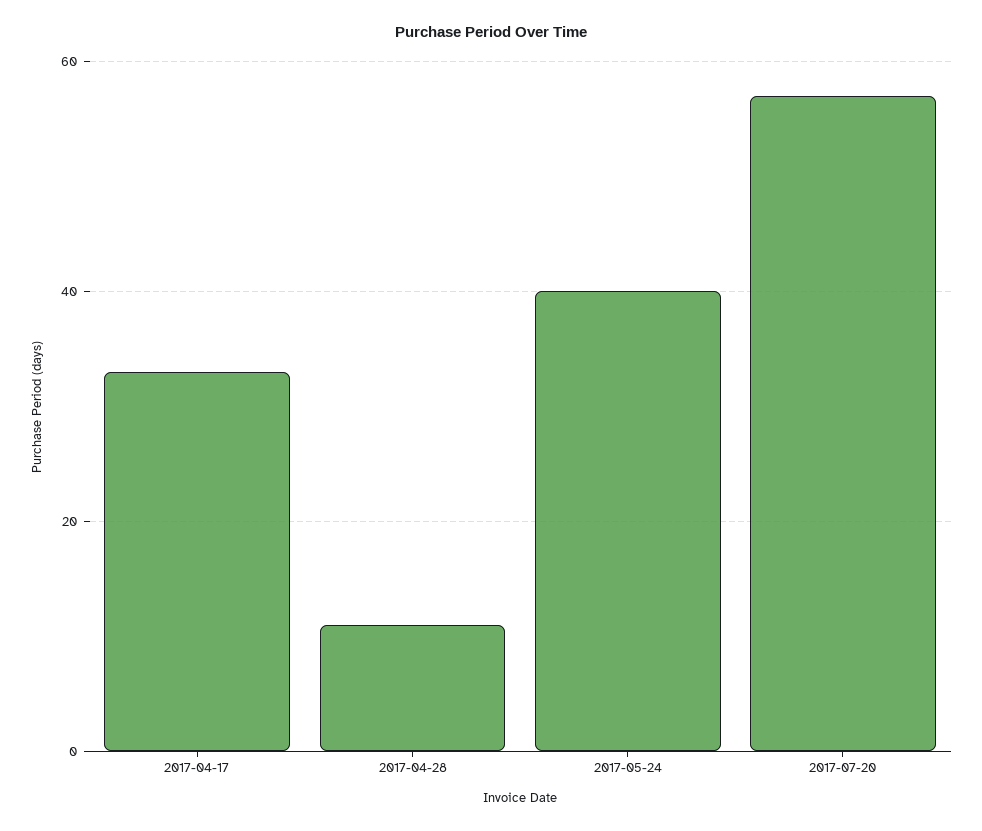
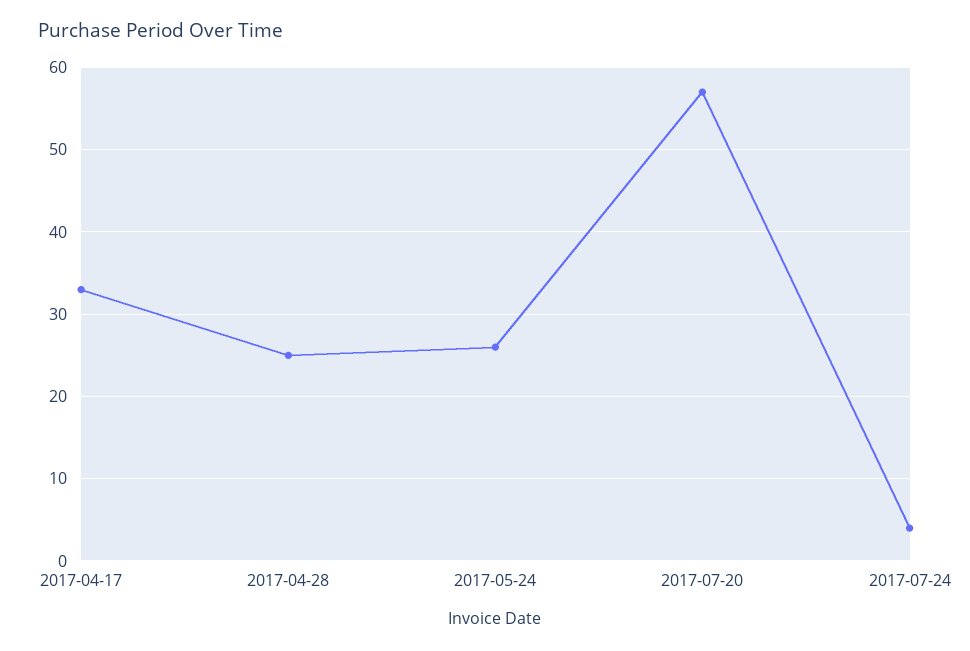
2017-04-28: 10 -> 25
2017-05-24: 40 -> 26
2017-07-24: none -> 4

